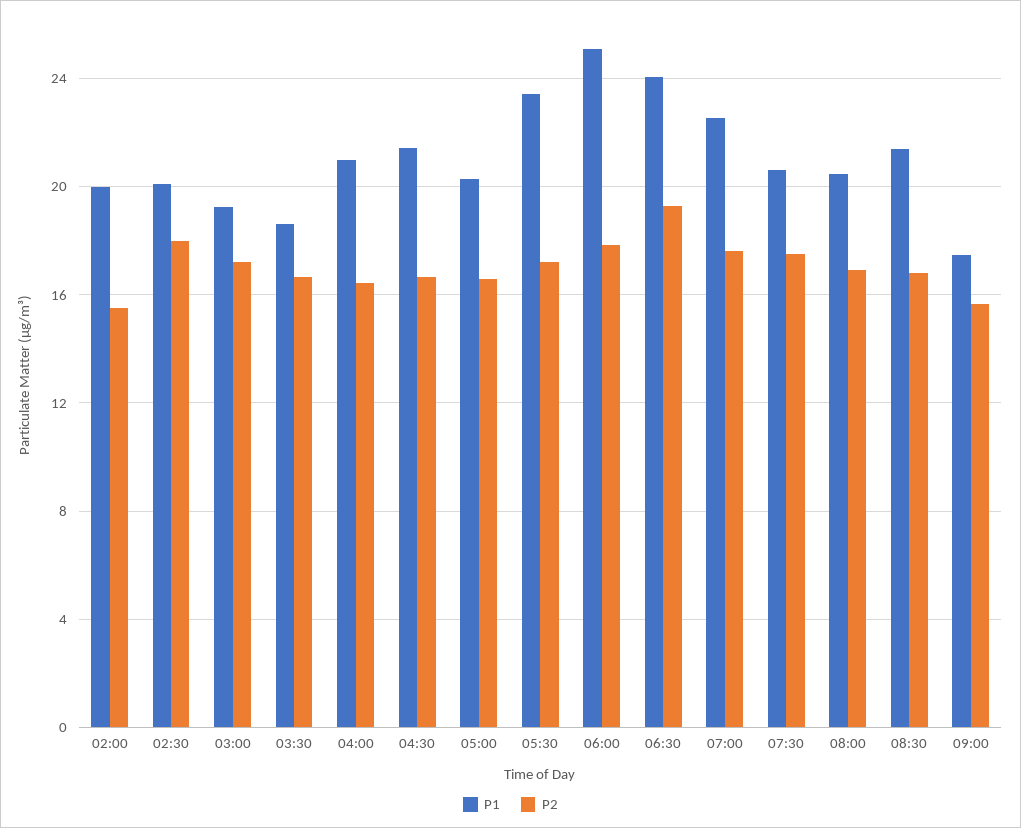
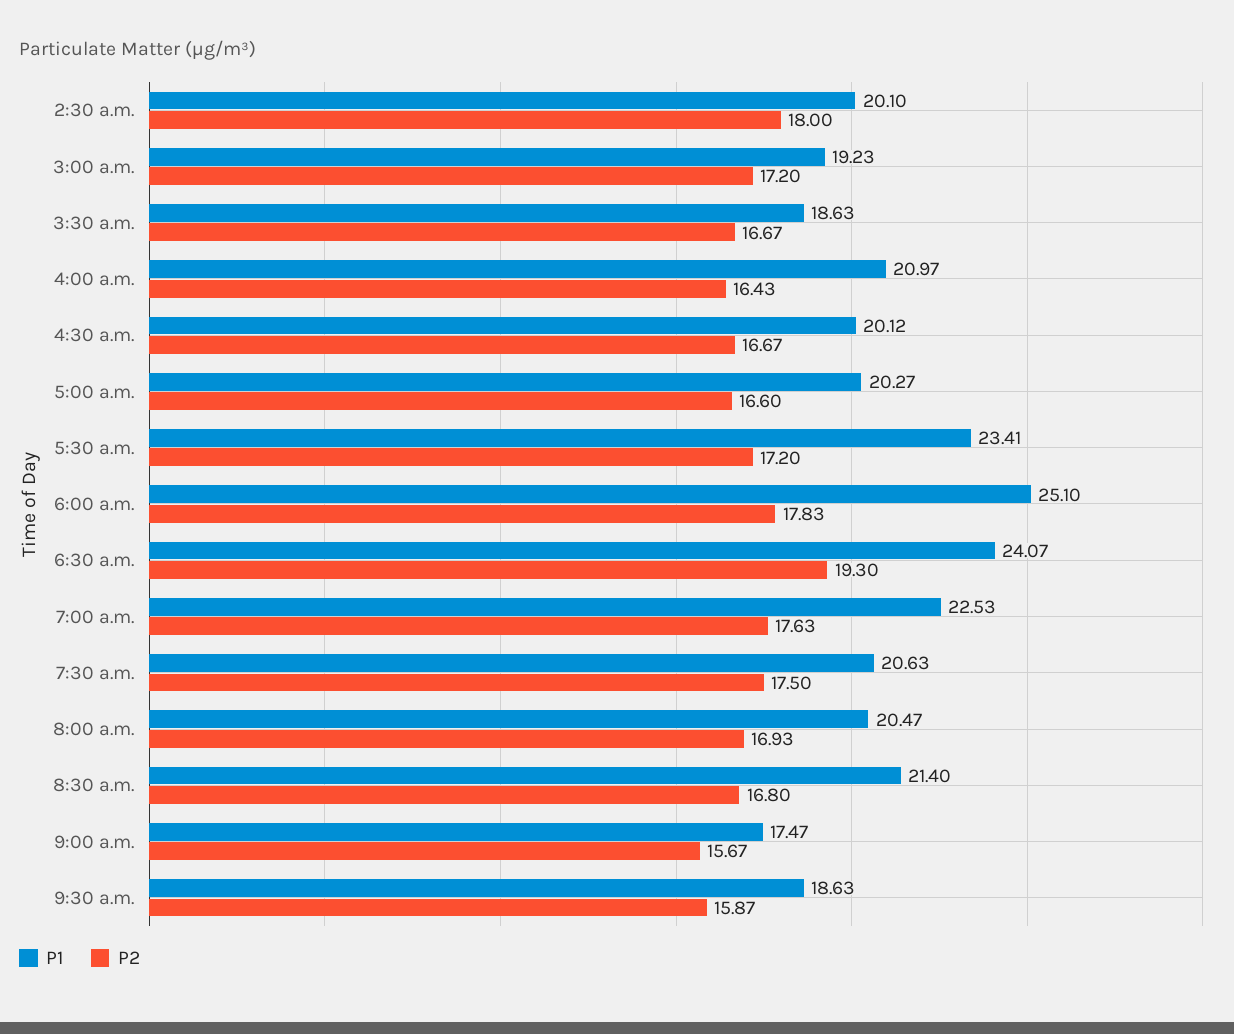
P1, 02:00: 20 -> none
P2, 02:00: 15.5 -> none
P1, 04:30: 21.5 -> 20.12
P1, 9:30 a.m.: none -> 18.63
P2, 9:30 a.m.: none -> 15.87

